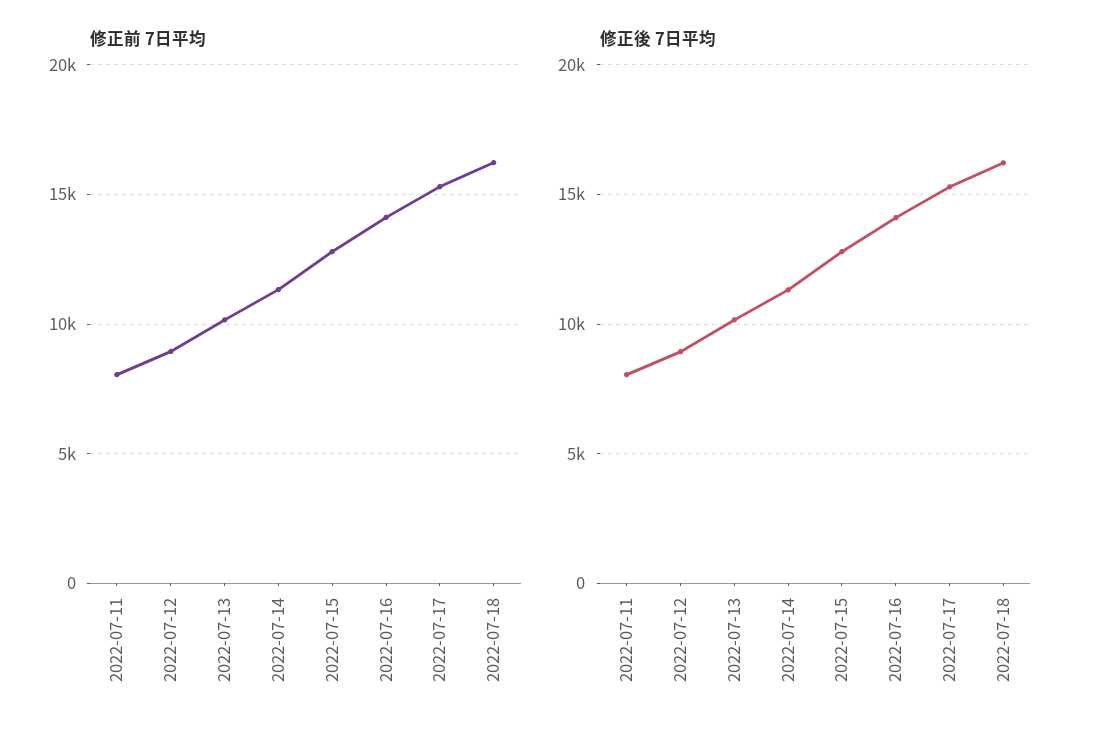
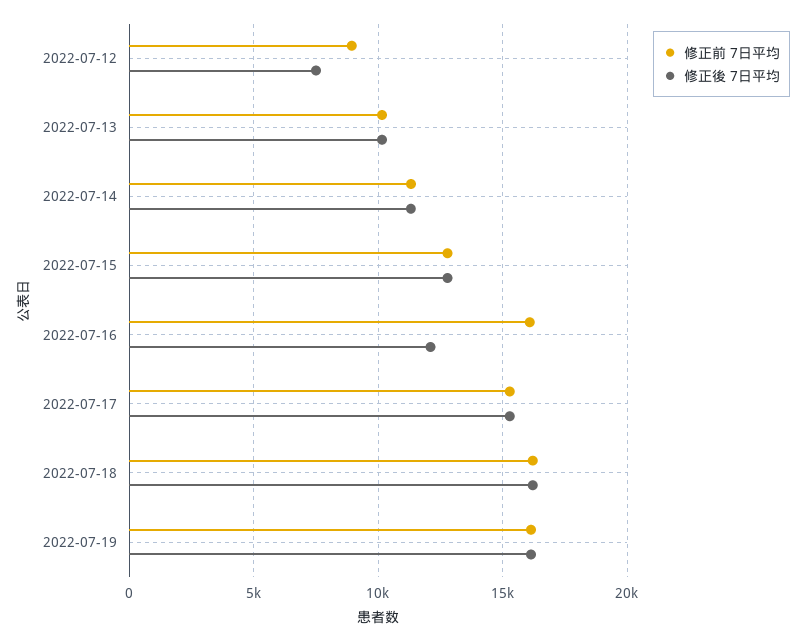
修正前 7日平均, 2022-07-11: 8000 -> none
修正前 7日平均, 2022-07-16: 14000 -> 16000
修正後 7日平均, 2022-07-11: 8000 -> none
修正後 7日平均, 2022-07-12: 9000 -> 7500
修正後 7日平均, 2022-07-16: 14000 -> 12000
修正前 7日平均, 2022-07-19: none -> 16000
修正後 7日平均, 2022-07-19: none -> 16000

